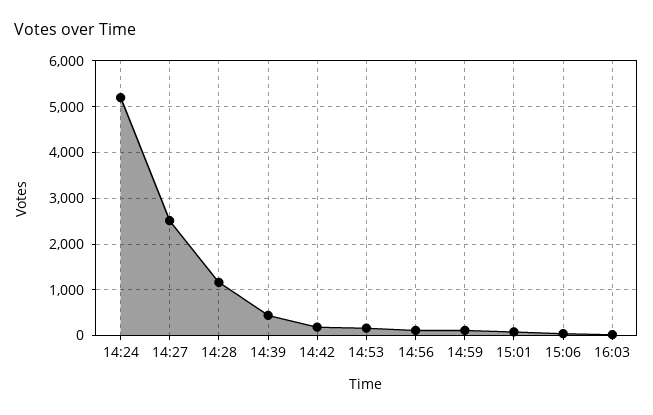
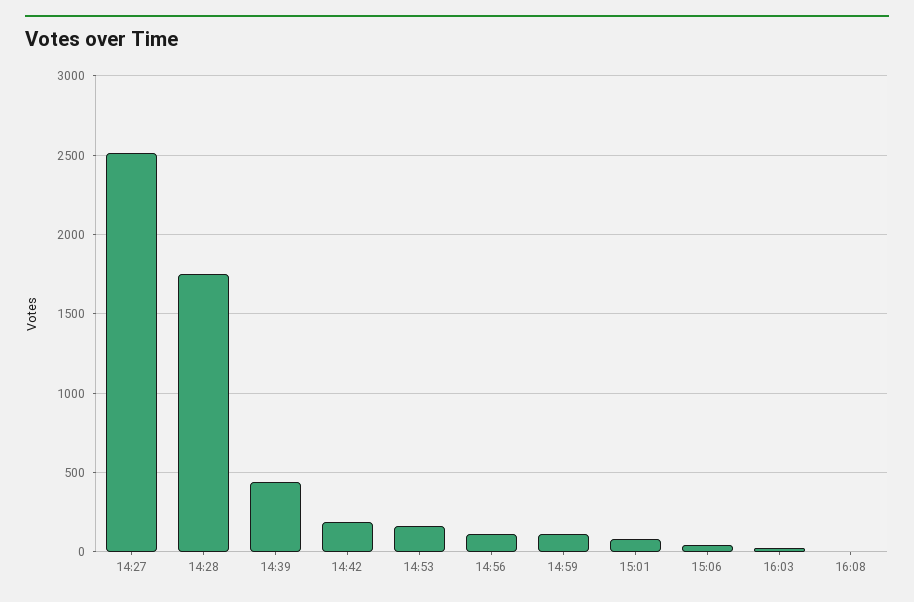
14:24: 5200 -> none
14:28: 1200 -> 1750
16:08: none -> 0

